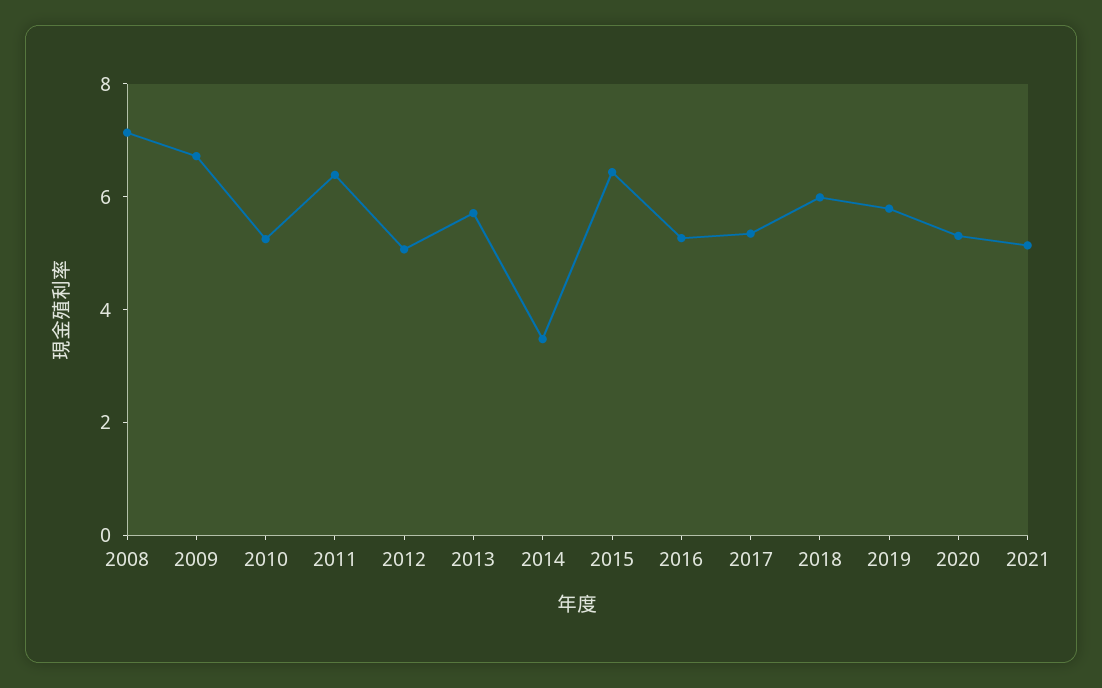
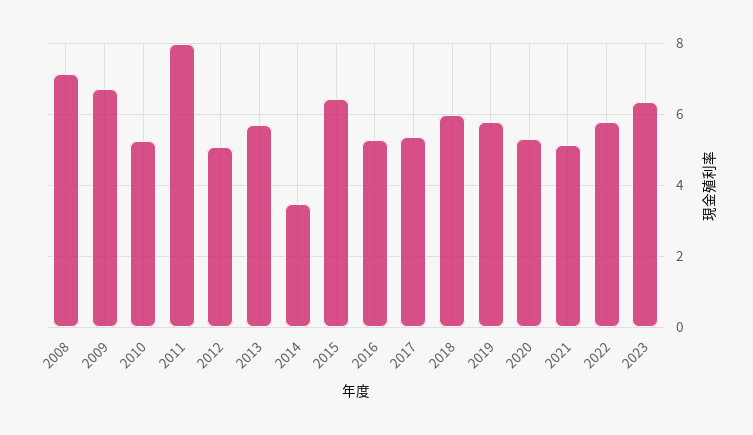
2011: 6.5 -> 8
2022: none -> 5.8
2023: none -> 6.4

